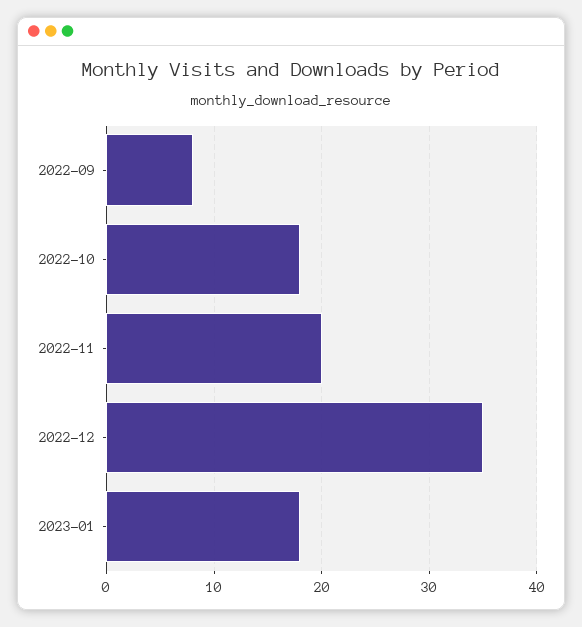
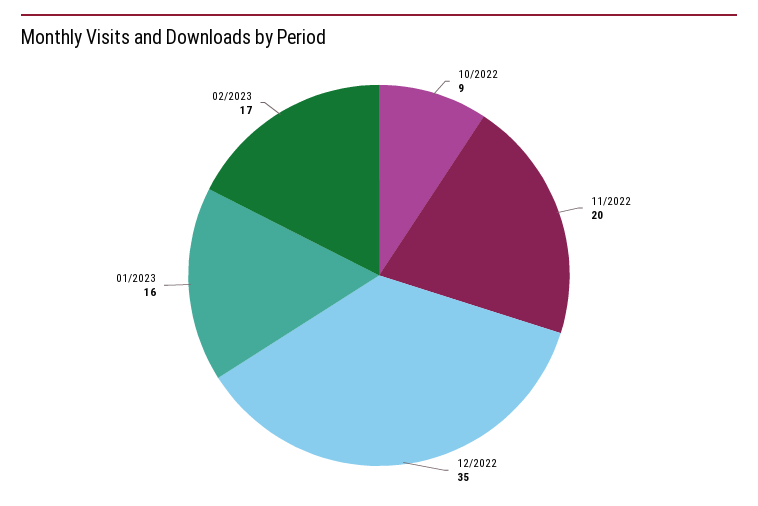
2022-09: 8 -> none
2022-10: 18 -> 9
2023-01: 18 -> 16
02/2023: none -> 17

